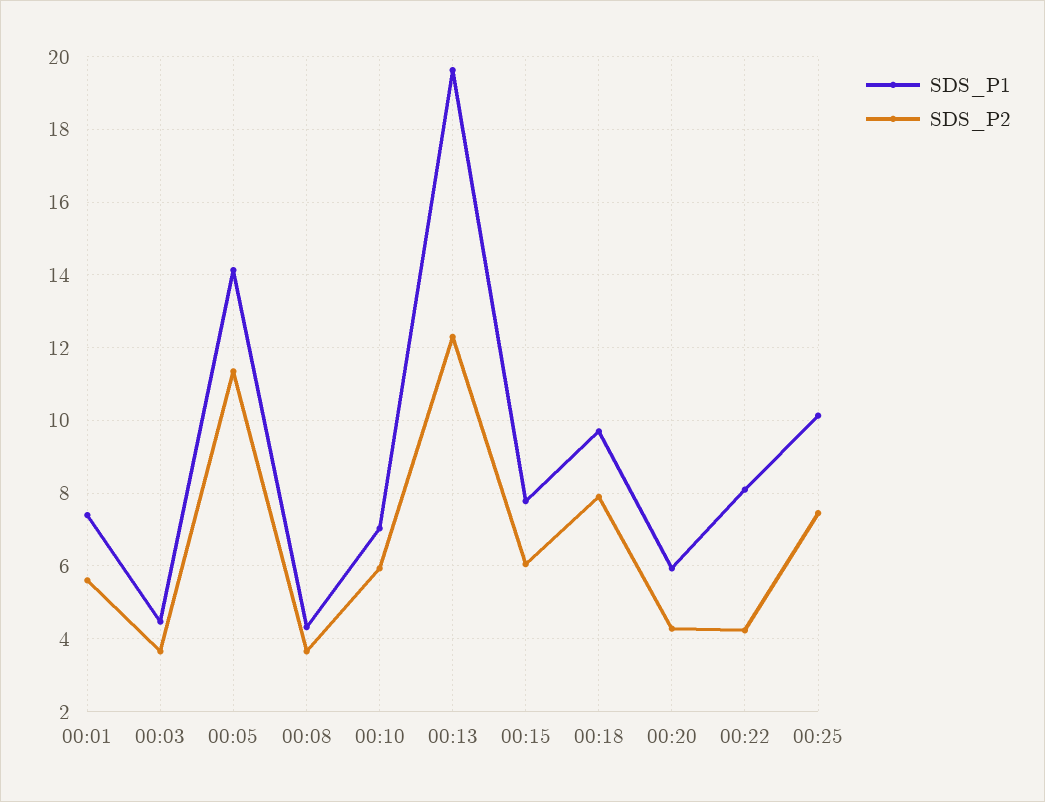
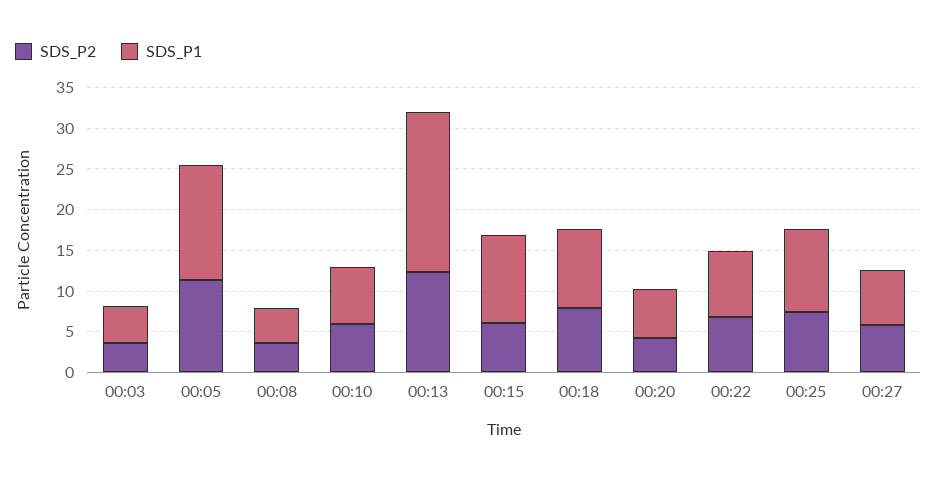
SDS_P1, 00:01: 7.4 -> none
SDS_P2, 00:01: 5.6 -> none
SDS_P1, 00:15: 7.8 -> 11
SDS_P2, 00:22: 4.2 -> 7
SDS_P2, 00:27: none -> 6
SDS_P1, 00:27: none -> 7

